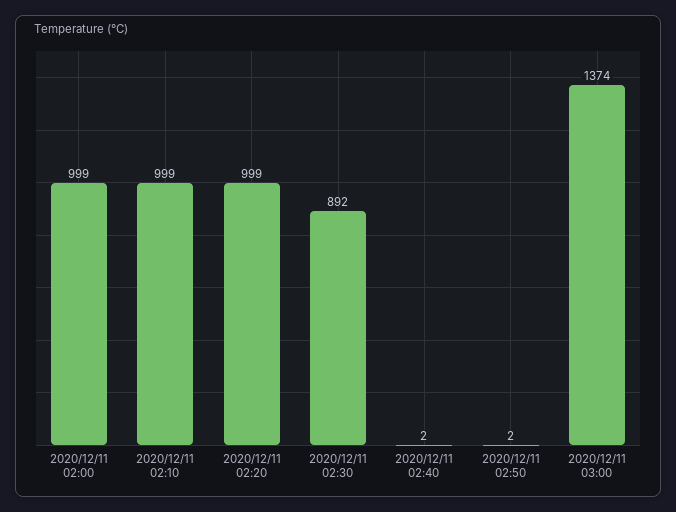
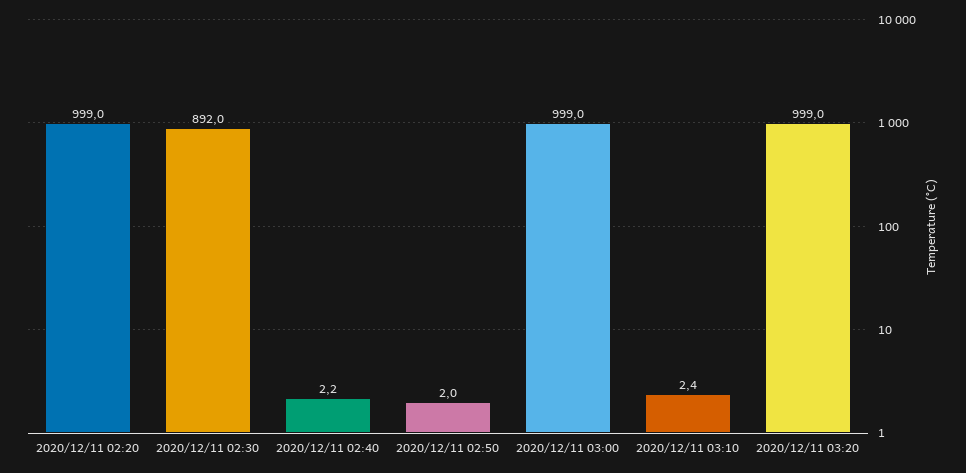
2020/12/11 02:00: 999 -> none
2020/12/11 02:10: 999 -> none
2020/12/11 03:00: 1374 -> 999
2020/12/11 03:10: none -> 2.4
2020/12/11 03:20: none -> 999

